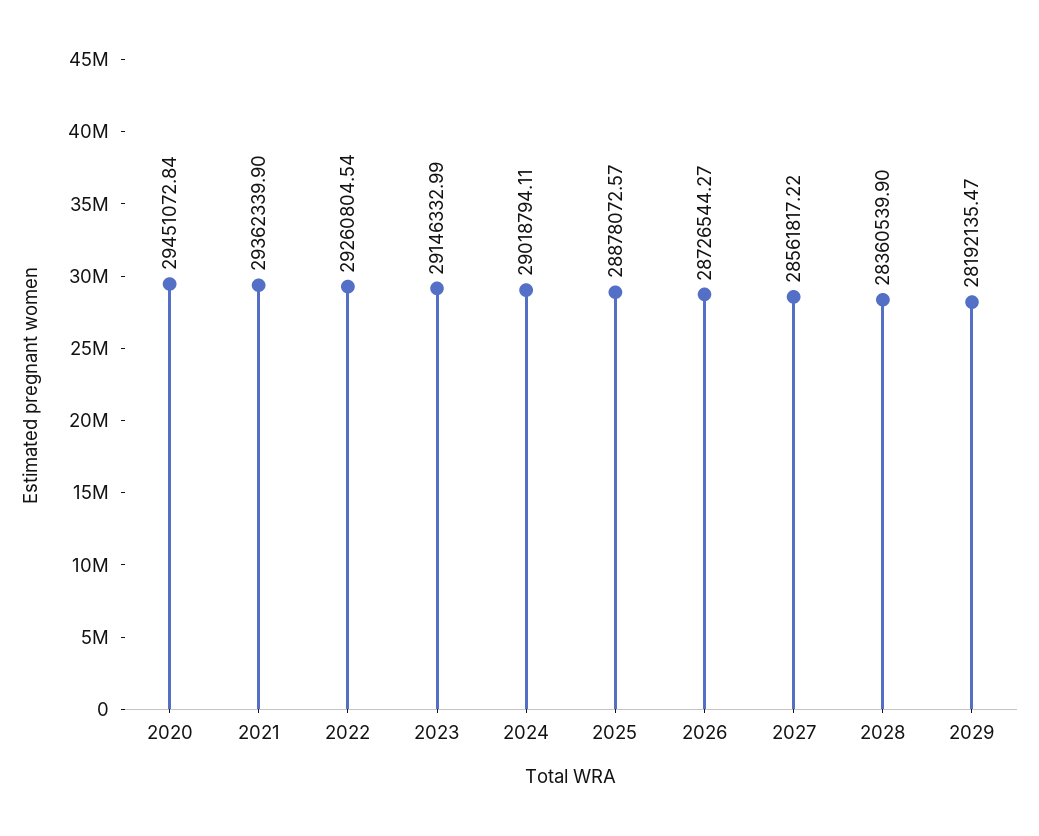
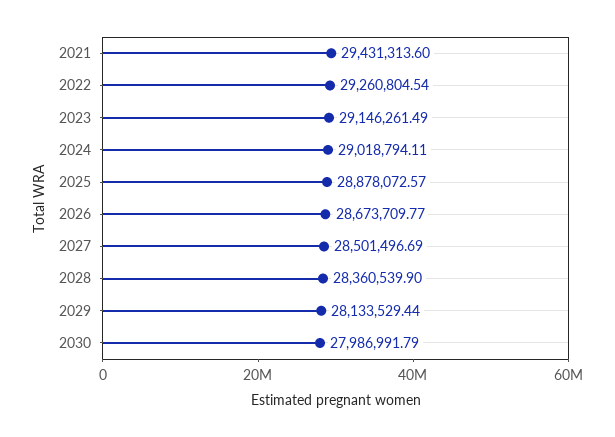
2020: 29451072.84 -> none
2021: 29362339.9 -> 29431313.6
2023: 29146332.99 -> 29146261.49
2026: 28726544.27 -> 28673709.77
2027: 28561817.22 -> 28501496.69
2029: 28192135.47 -> 28133529.44
2030: none -> 27986991.79

